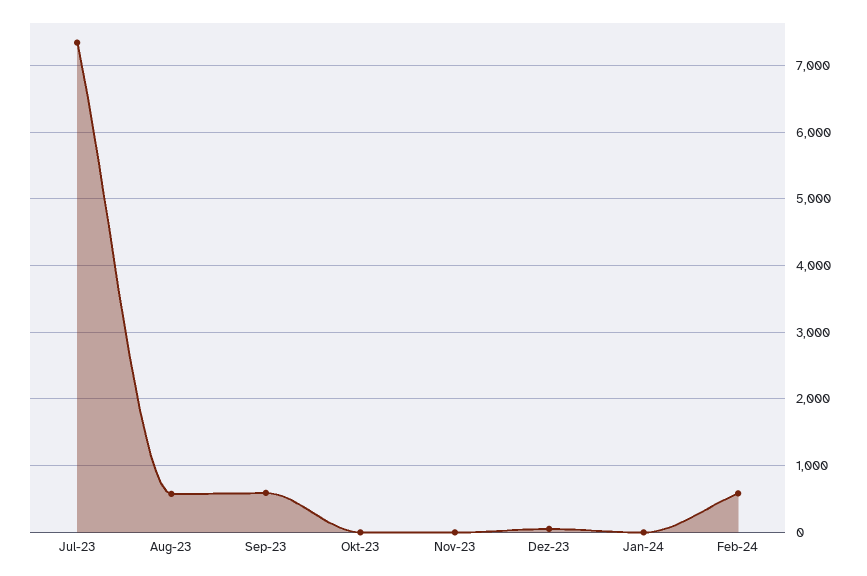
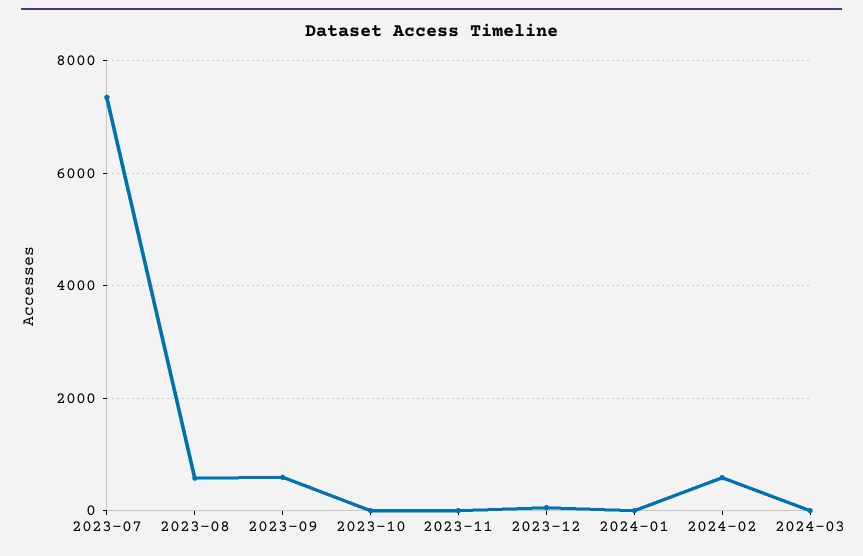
2024-03: none -> 0

